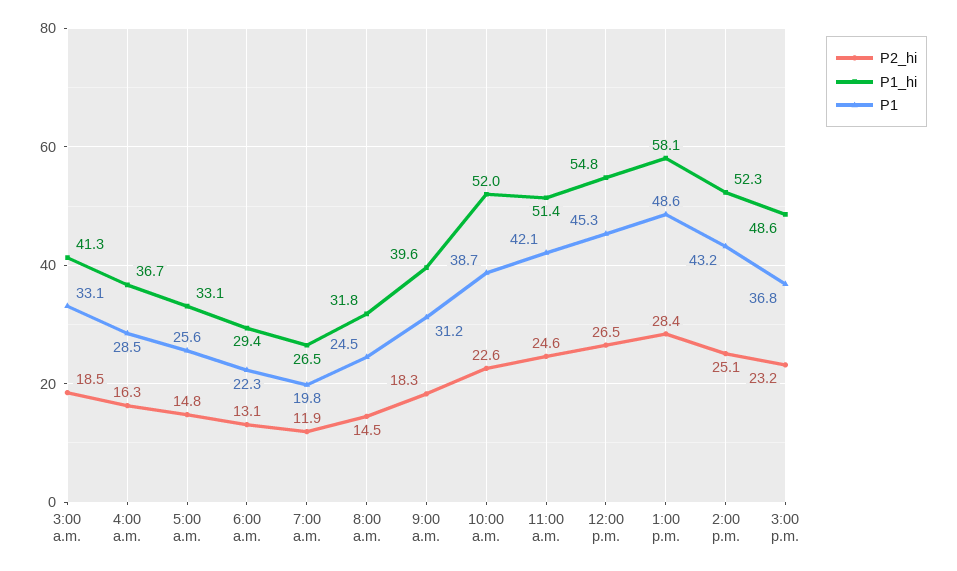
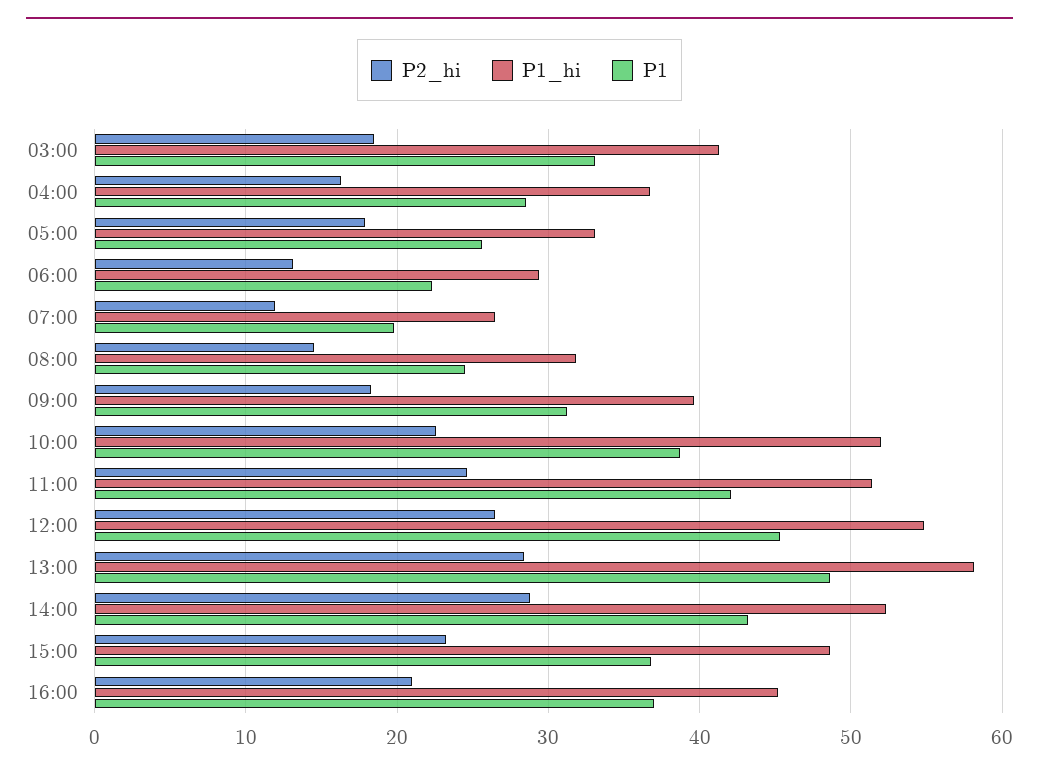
P2_hi, 5:00 a.m.: 14.8 -> 18
P2_hi, 2:00 p.m.: 25.1 -> 29
P2_hi, 16:00: none -> 21
P1_hi, 16:00: none -> 45
P1, 16:00: none -> 37

